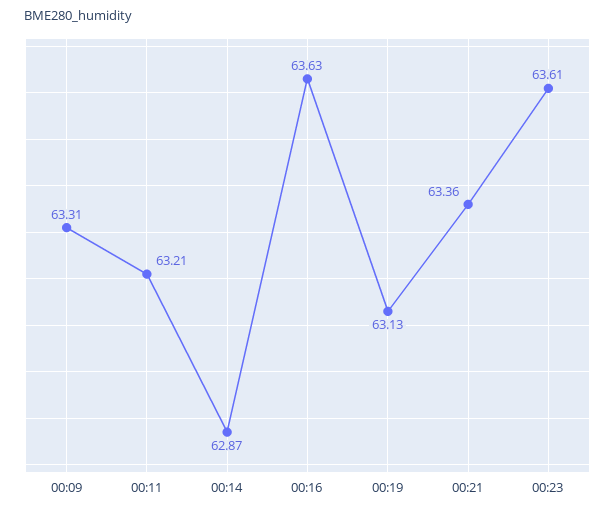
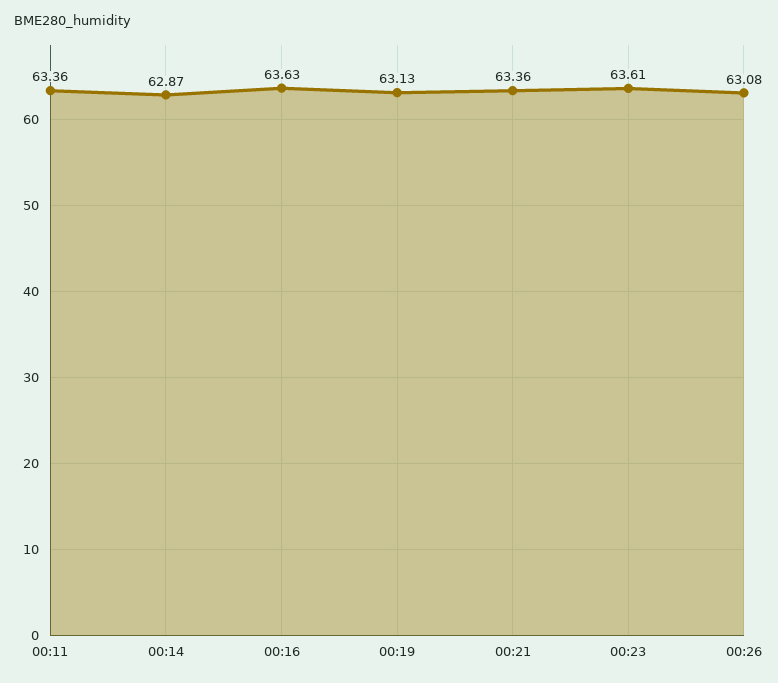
00:09: 63.31 -> none
00:11: 63.21 -> 63.36
00:26: none -> 63.08

